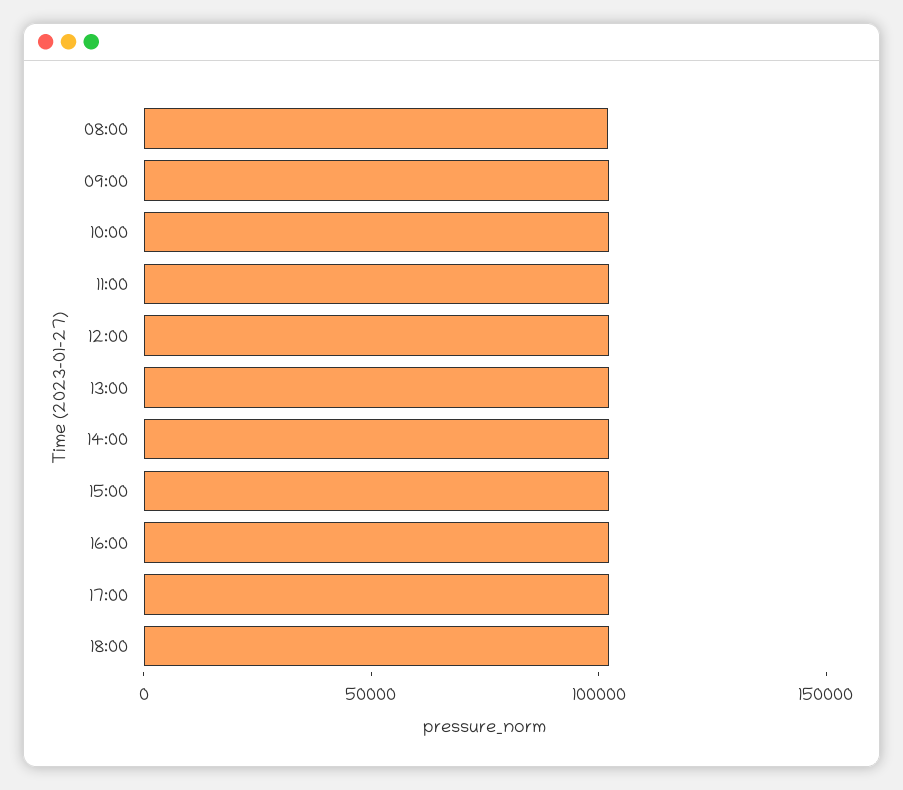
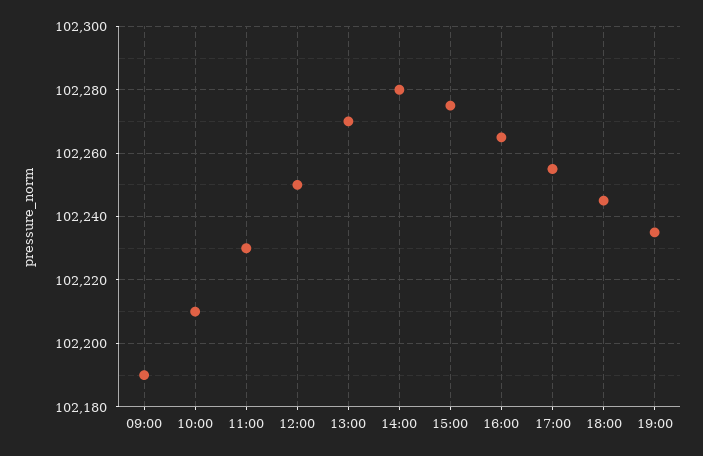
08:00: 100000 -> none
19:00: none -> 102235

